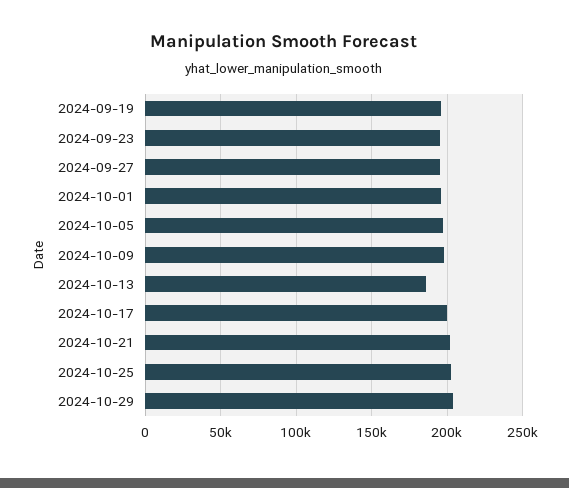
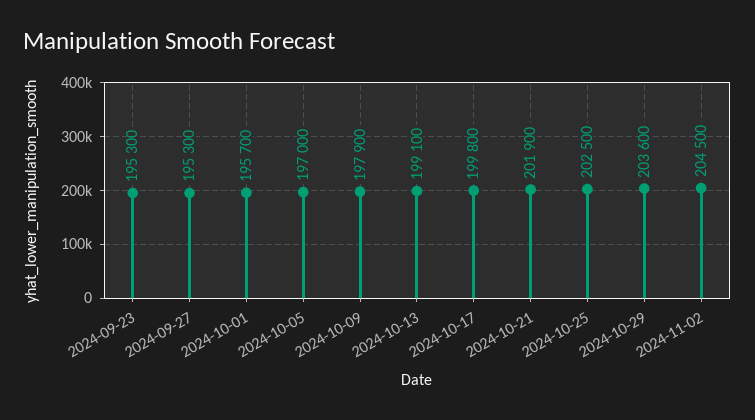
2024-09-19: 195000 -> none
2024-10-13: 185000 -> 199100
2024-11-02: none -> 204500

